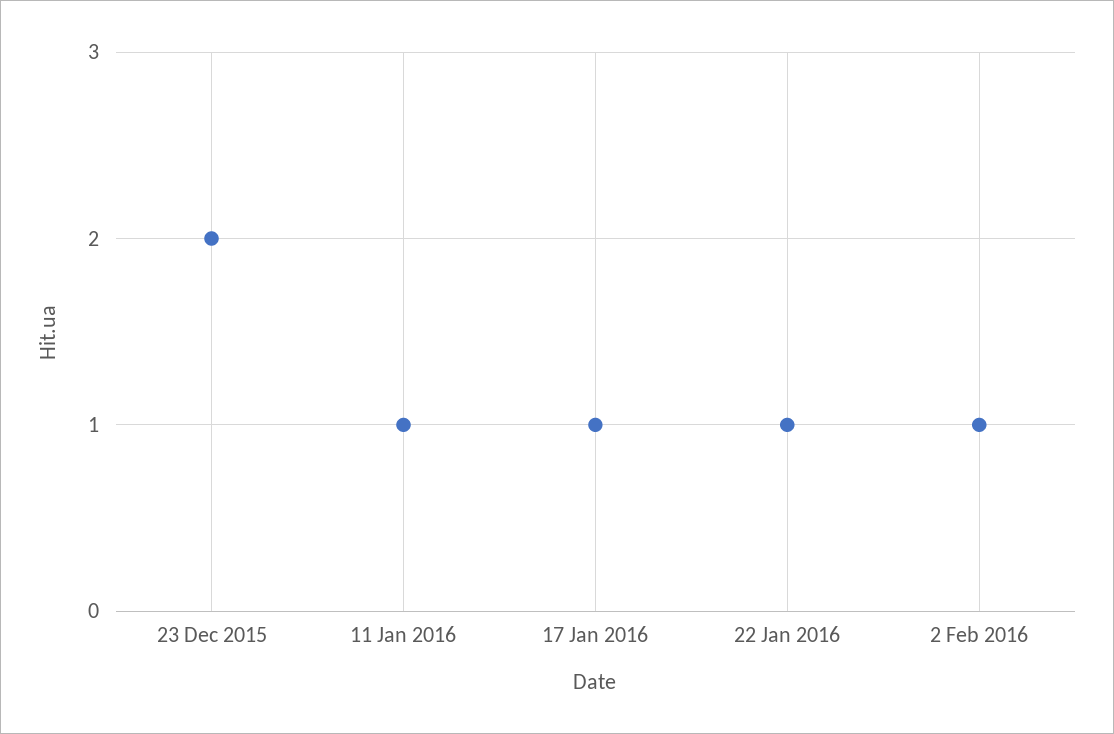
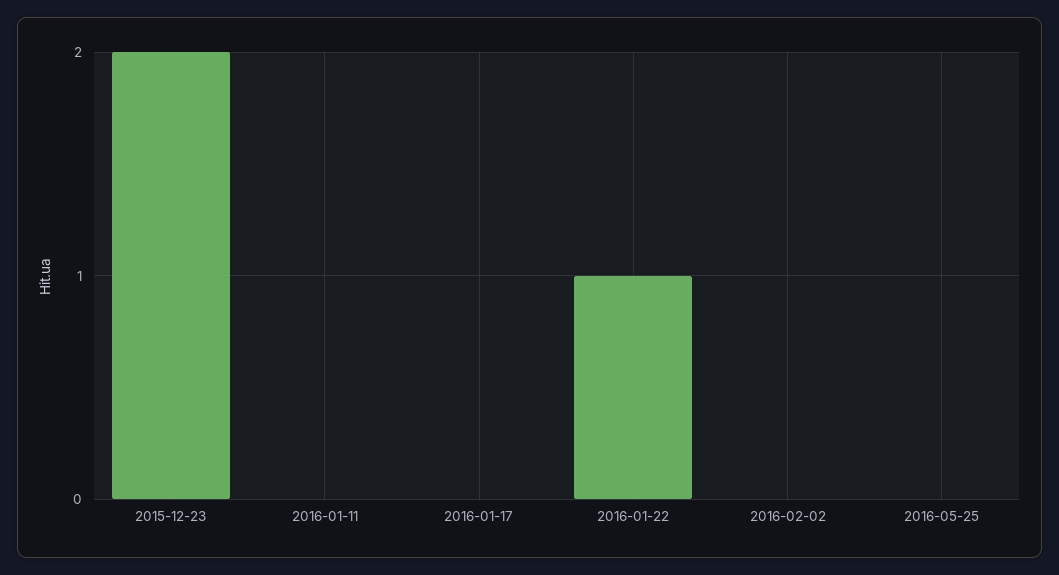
11 Jan 2016: 1 -> 0
17 Jan 2016: 1 -> 0
2 Feb 2016: 1 -> 0
2016-05-25: none -> 0

